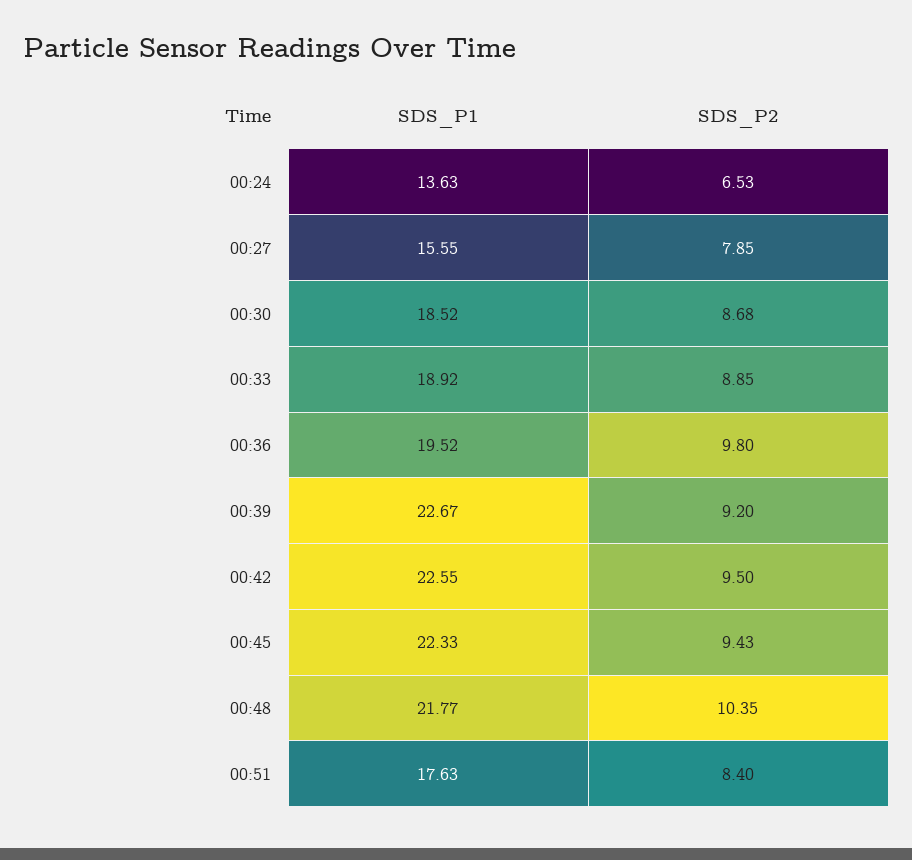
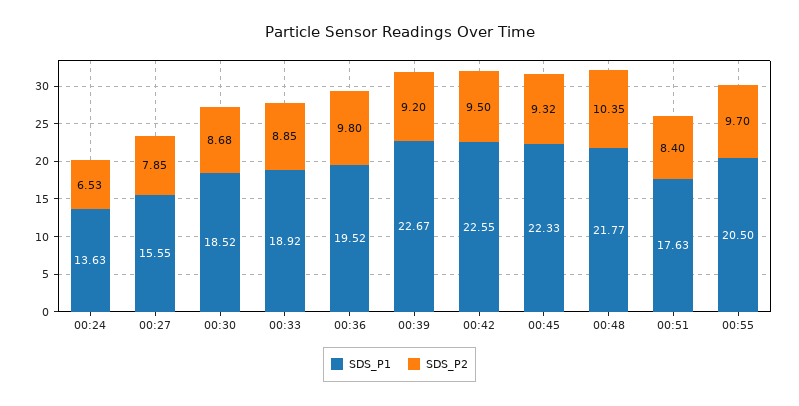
SDS_P2, 00:45: 9.43 -> 9.32
SDS_P1, 00:55: none -> 20.5
SDS_P2, 00:55: none -> 9.7

